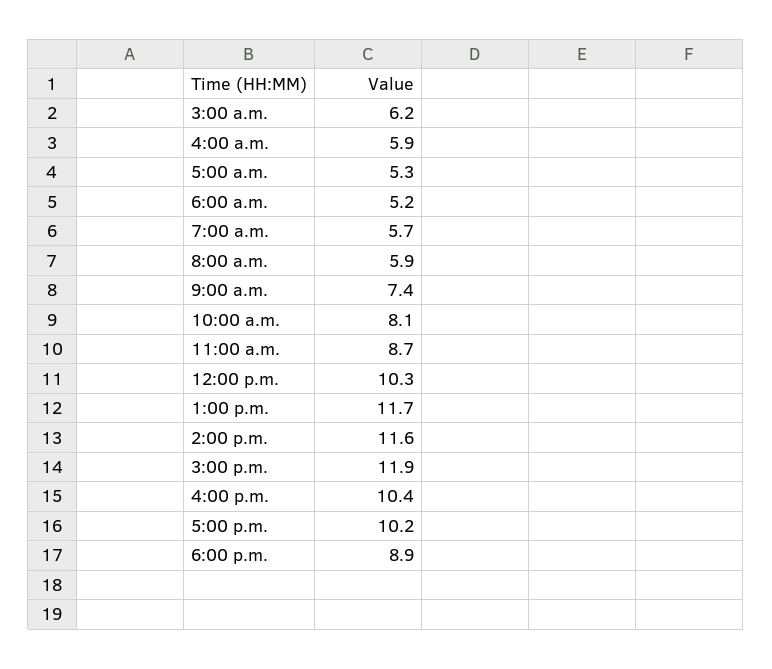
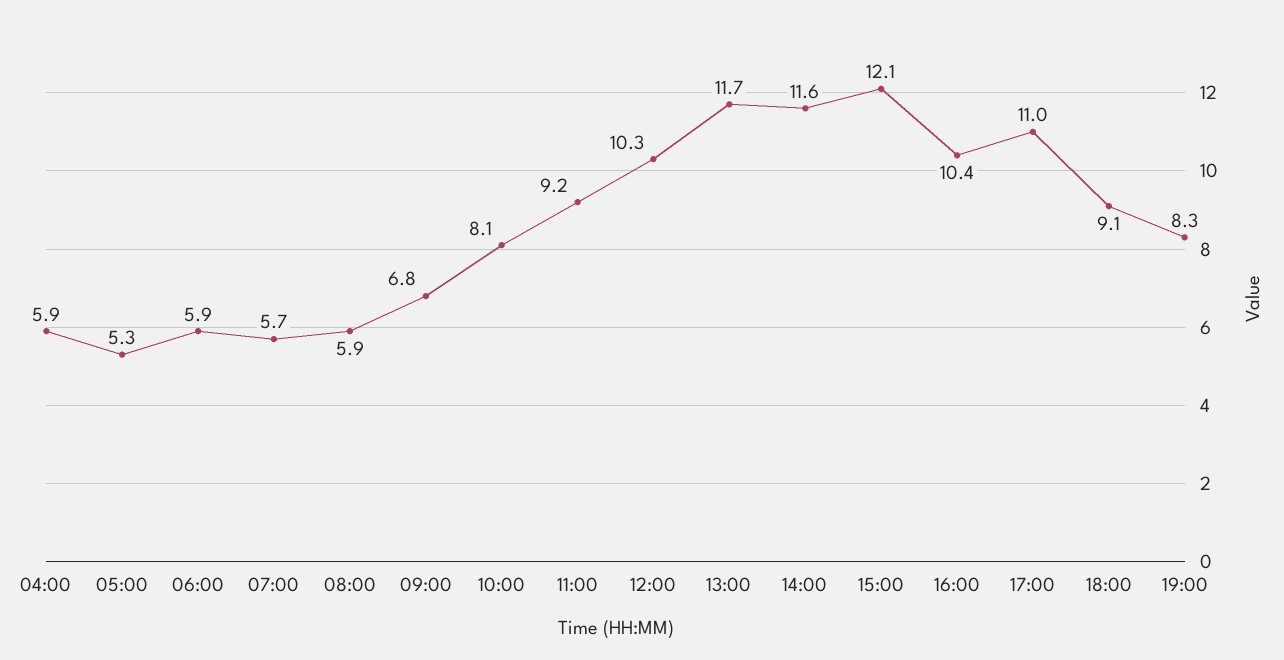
3:00 a.m.: 6.2 -> none
6:00 a.m.: 5.2 -> 5.9
9:00 a.m.: 7.4 -> 6.8
11:00 a.m.: 8.7 -> 9.2
3:00 p.m.: 11.9 -> 12.1
5:00 p.m.: 10.2 -> 11
6:00 p.m.: 8.9 -> 9.1
19:00: none -> 8.3

